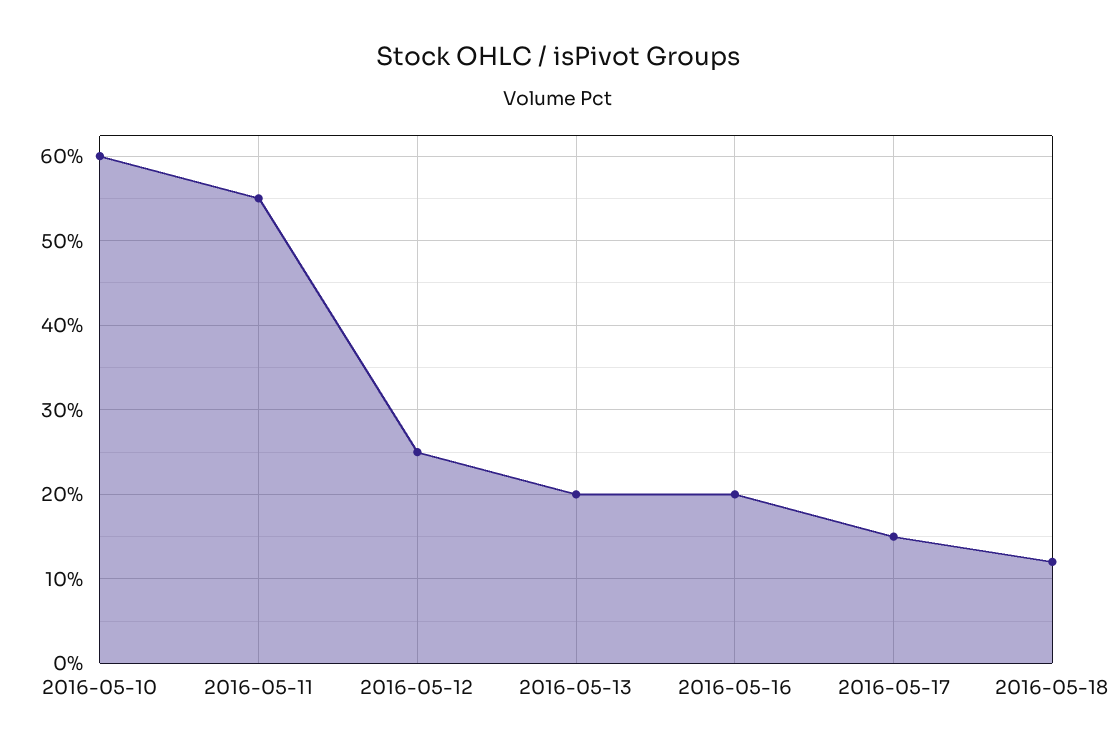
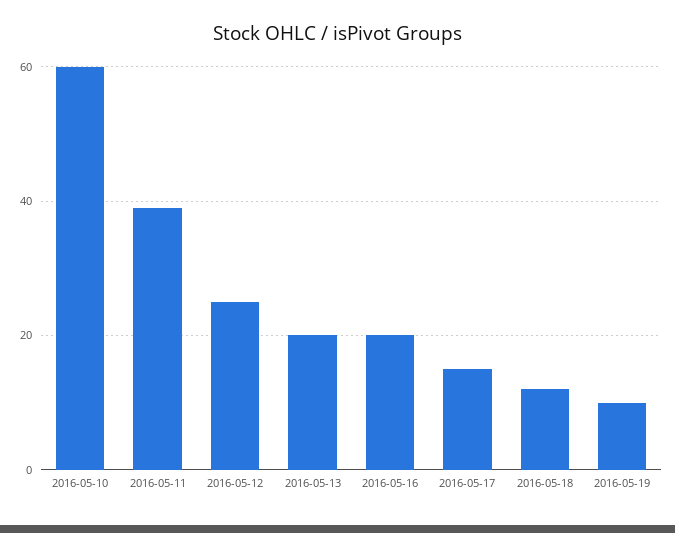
2016-05-11: 55 -> 40
2016-05-19: none -> 10

